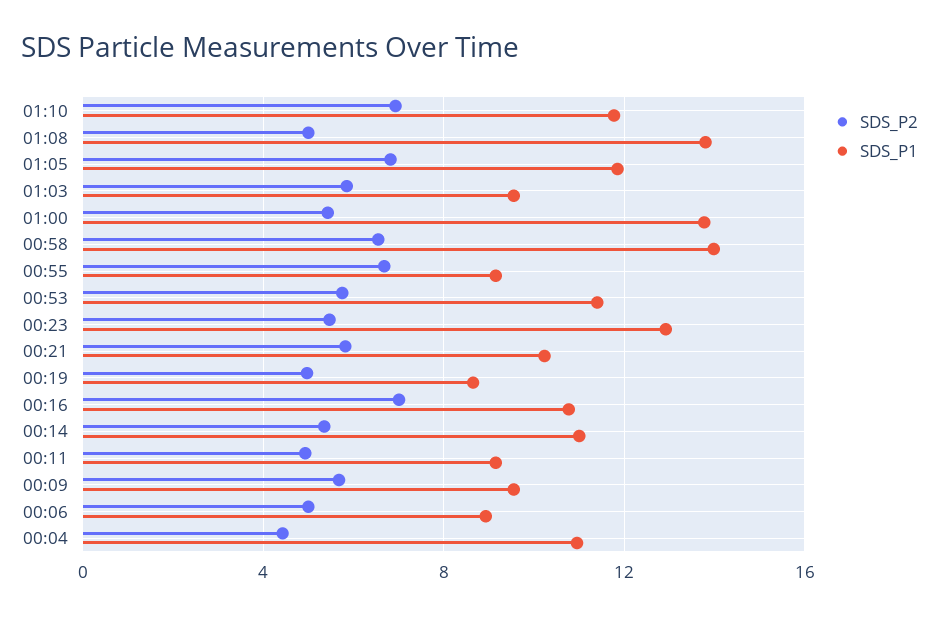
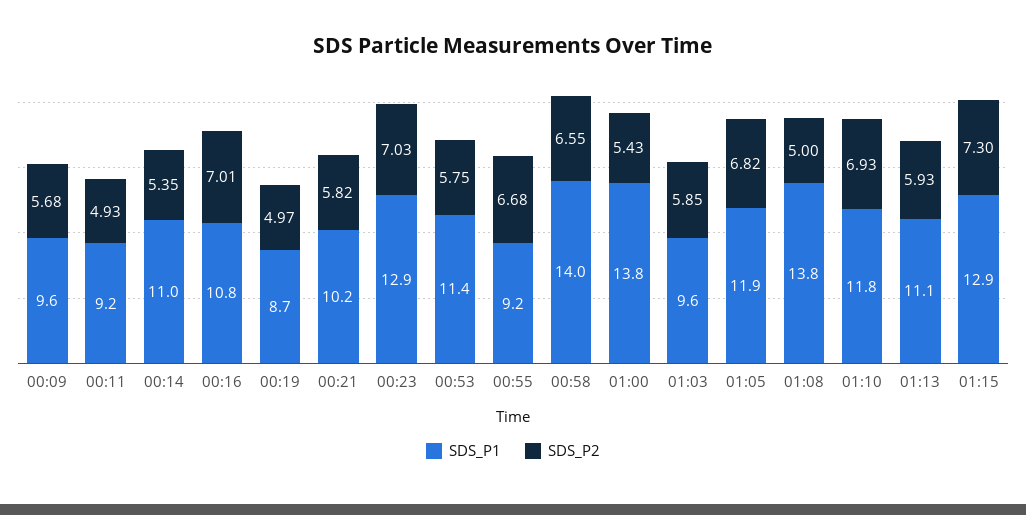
SDS_P2, 00:23: 5.5 -> 7.03
SDS_P2, 00:06: 5 -> none
SDS_P1, 00:06: 9 -> none
SDS_P2, 00:04: 4.5 -> none
SDS_P1, 00:04: 11 -> none
SDS_P1, 01:13: none -> 11.1
SDS_P2, 01:13: none -> 5.93
SDS_P1, 01:15: none -> 12.9
SDS_P2, 01:15: none -> 7.3

